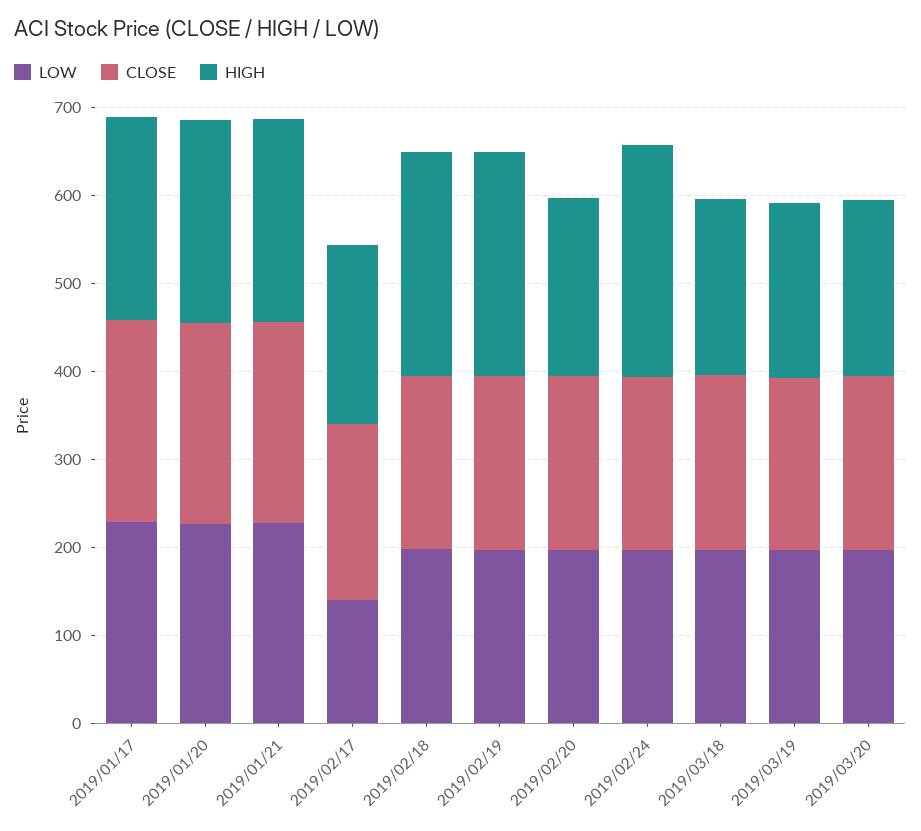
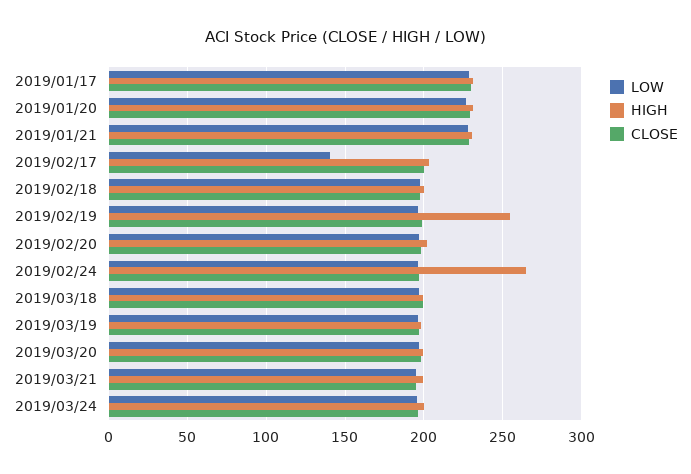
HIGH, 2019/02/18: 260 -> 200
LOW, 2019/03/21: none -> 195
HIGH, 2019/03/21: none -> 200
CLOSE, 2019/03/21: none -> 195
LOW, 2019/03/24: none -> 195
HIGH, 2019/03/24: none -> 200
CLOSE, 2019/03/24: none -> 195

